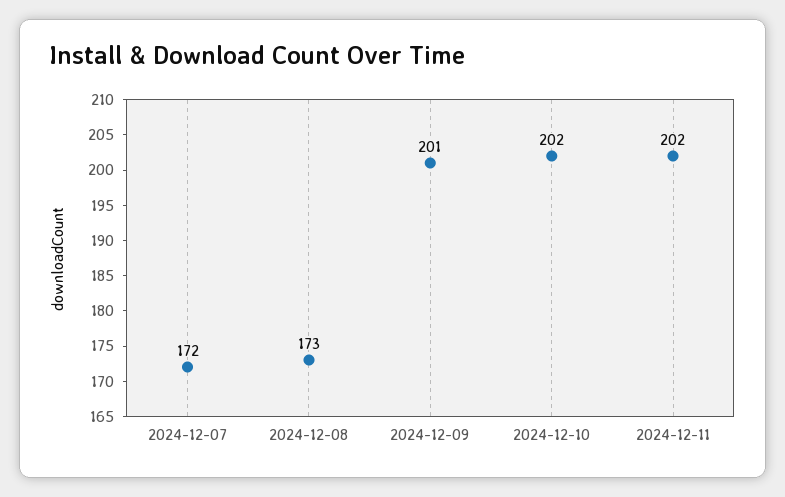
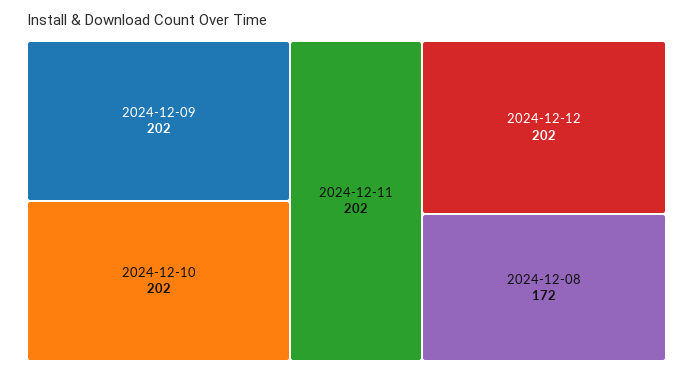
2024-12-07: 172 -> none
2024-12-08: 173 -> 172
2024-12-09: 201 -> 202
2024-12-12: none -> 202

